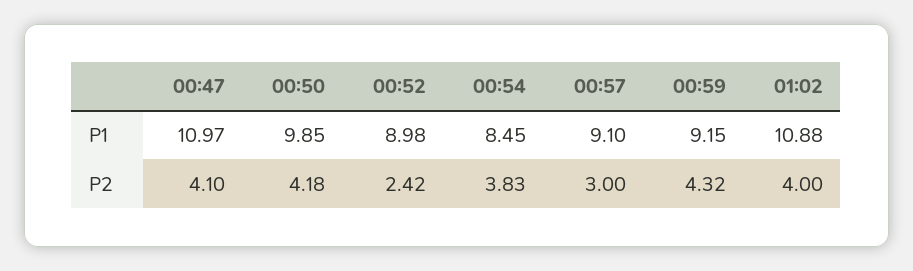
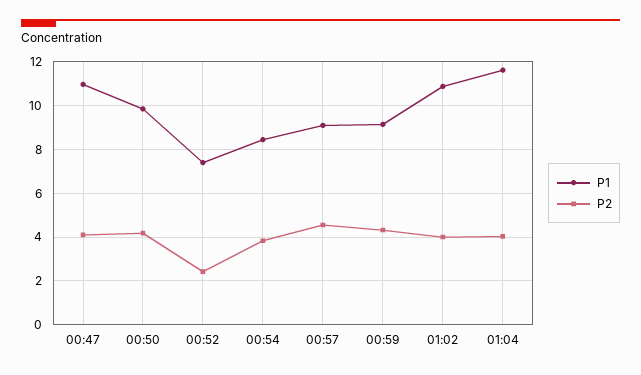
P1, 00:52: 8.98 -> 7.5
P2, 00:57: 3 -> 4.5
P1, 01:04: none -> 11.5
P2, 01:04: none -> 4

